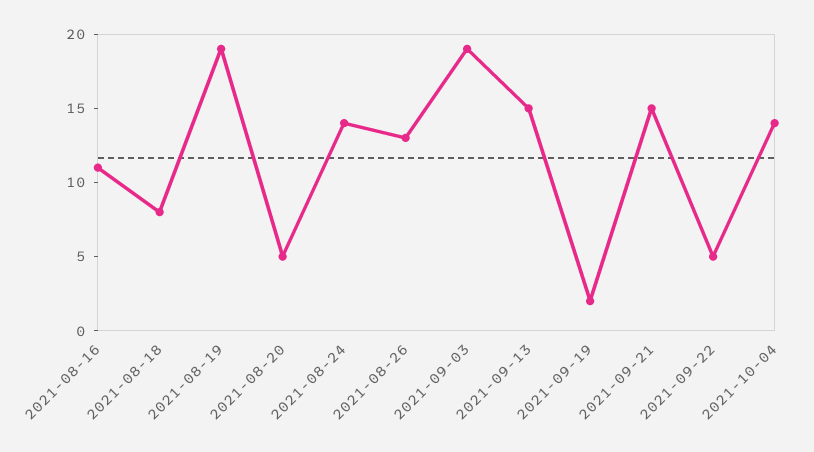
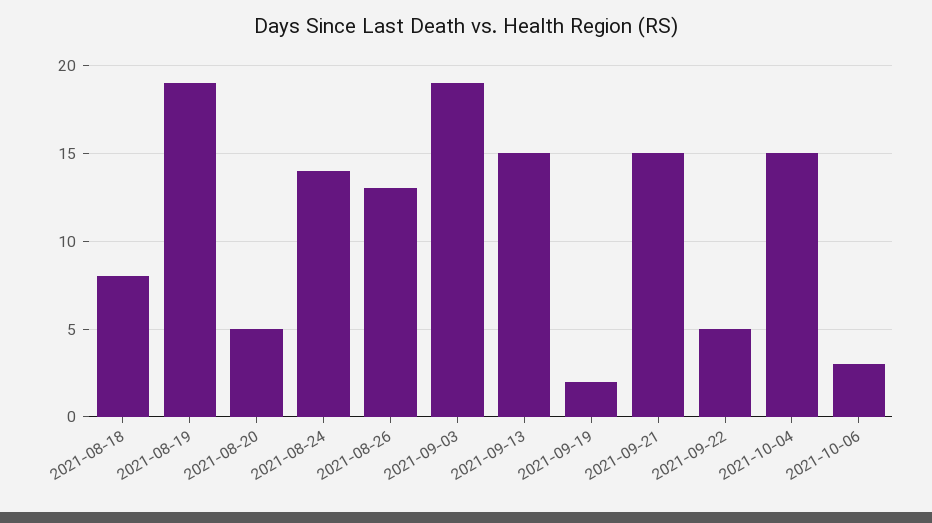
2021-08-16: 11 -> none
2021-10-04: 14 -> 15
2021-10-06: none -> 3

